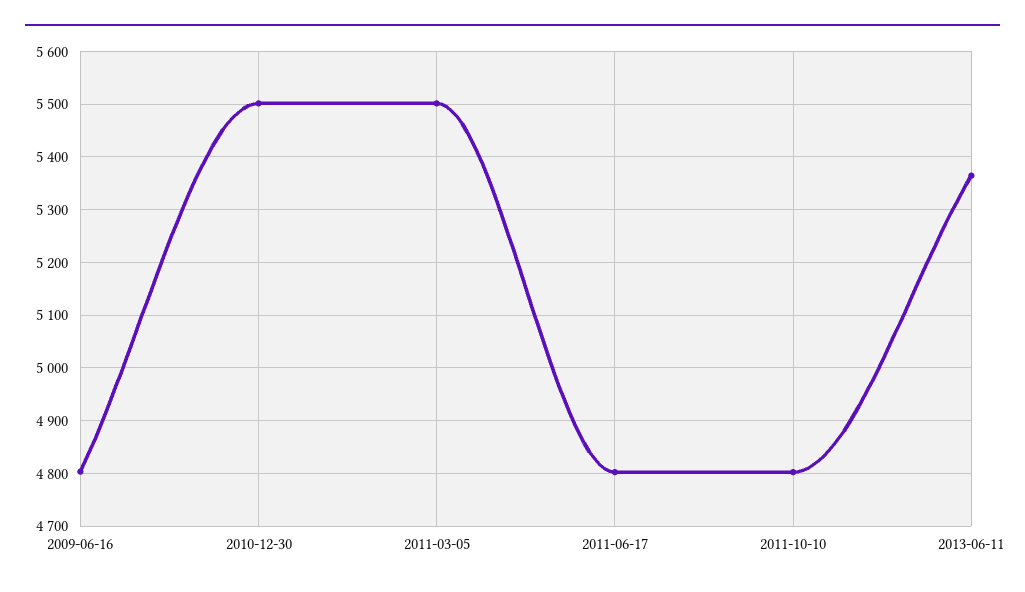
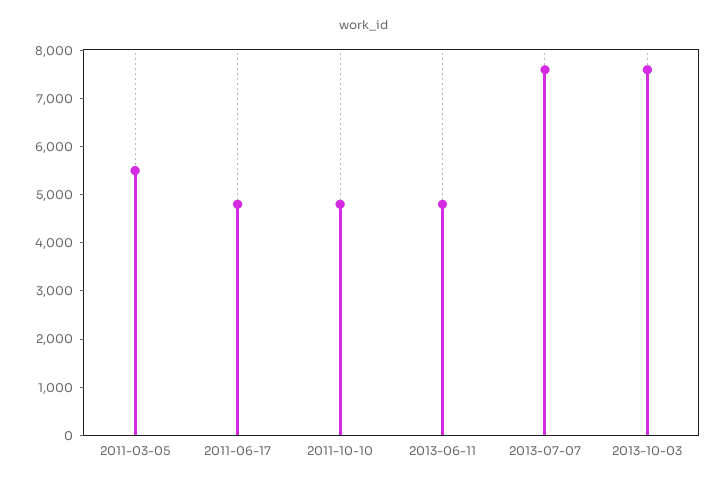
2009-06-16: 4800 -> none
2010-12-30: 5500 -> none
2013-06-11: 5360 -> 4800
2013-07-07: none -> 7600
2013-10-03: none -> 7600

